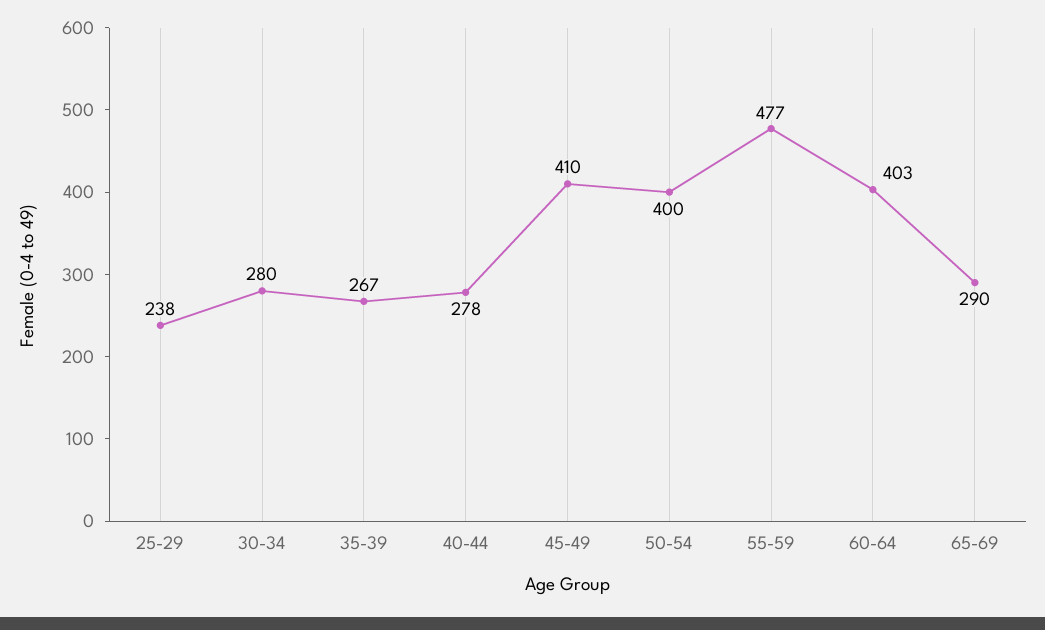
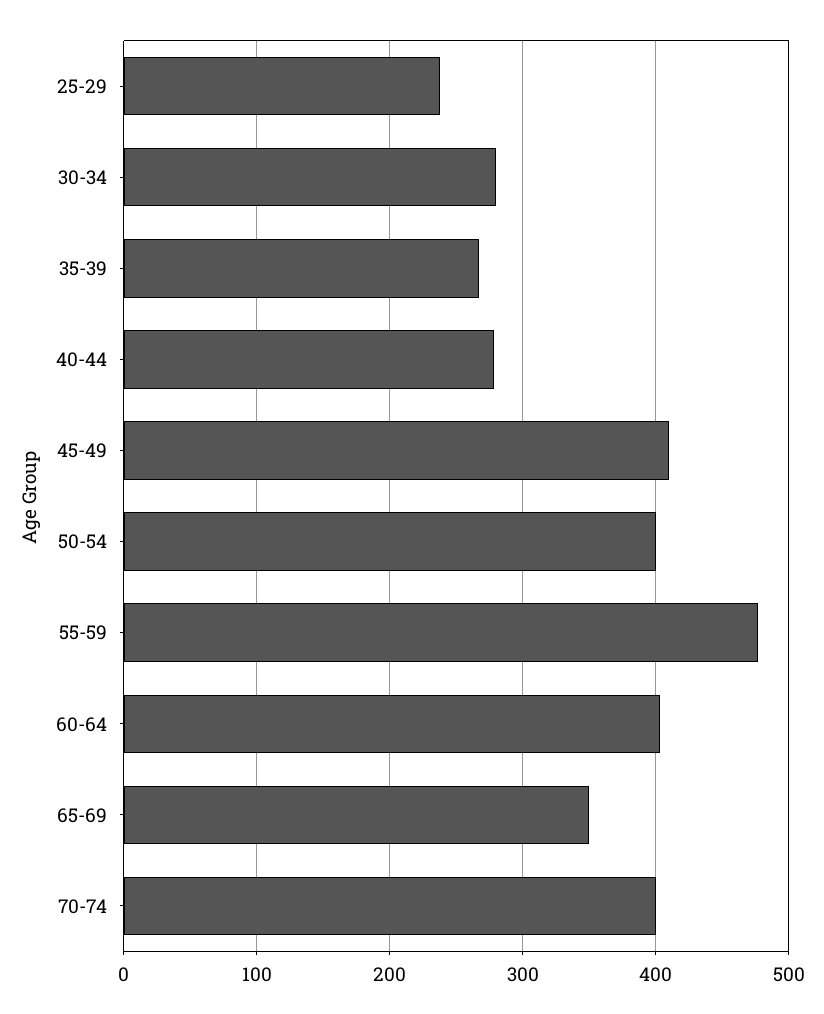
65-69: 290 -> 350
70-74: none -> 400

